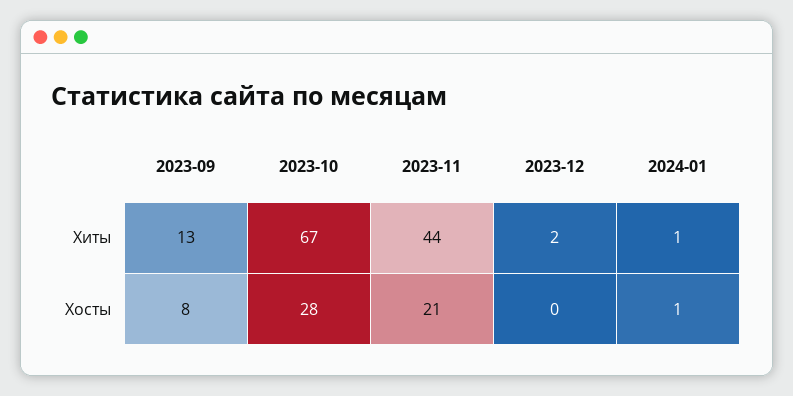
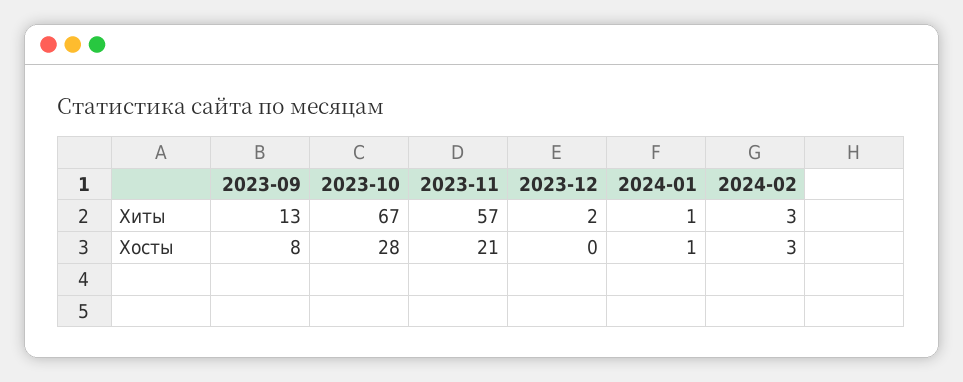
2023-11, Хиты: 44 -> 57
2024-02, Хиты: none -> 3
2024-02, Хосты: none -> 3

